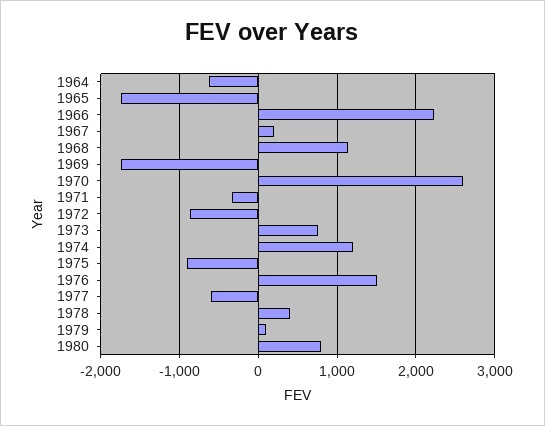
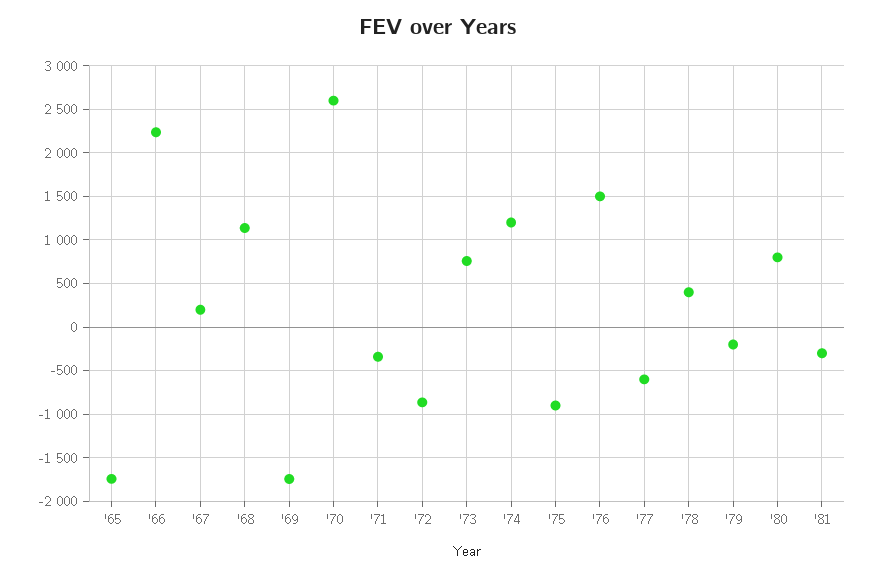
1964: -600 -> none
1979: 100 -> -200
'81: none -> -300

